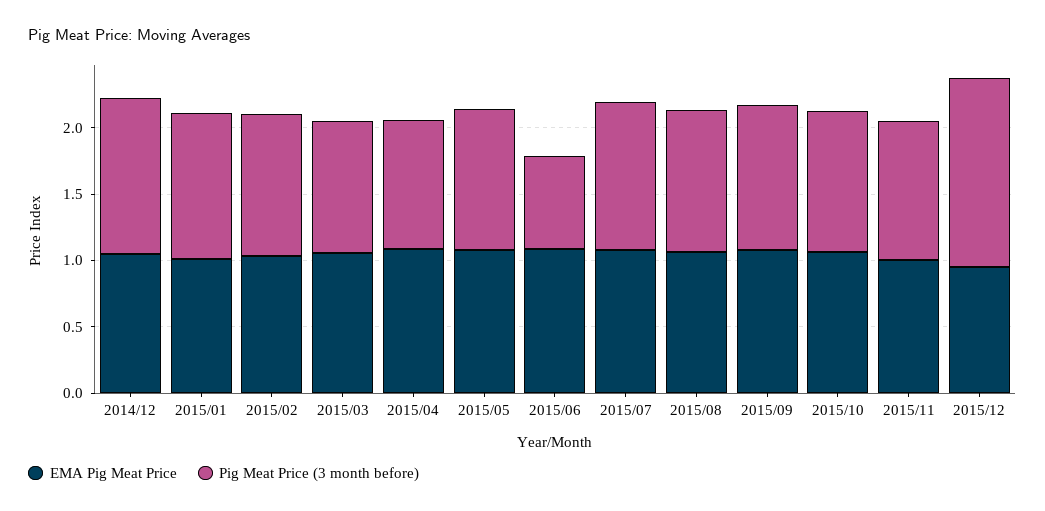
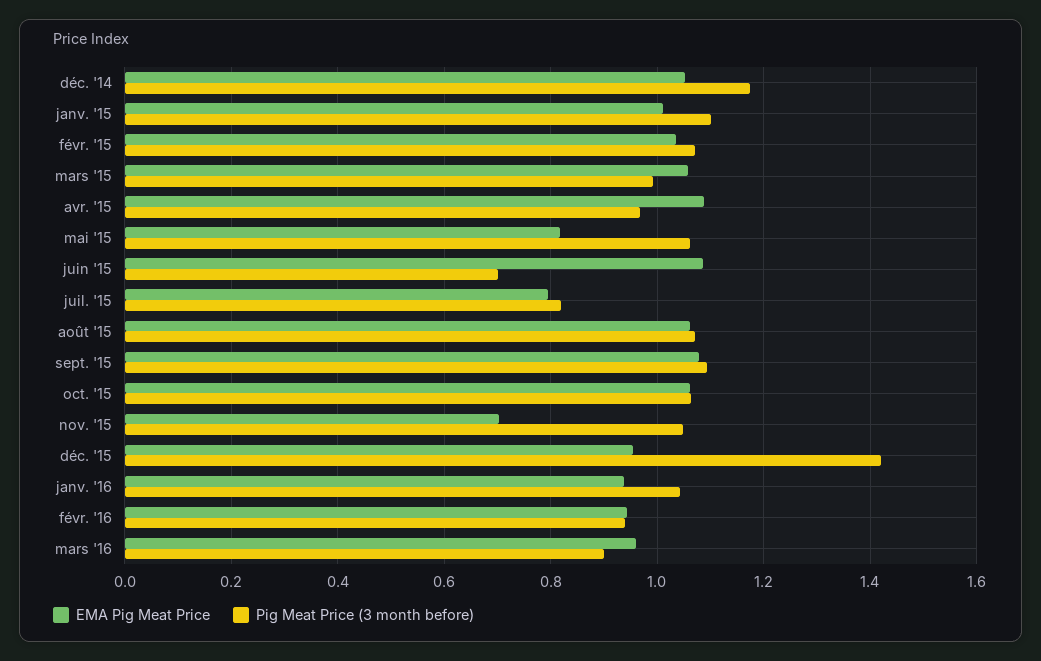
EMA Pig Meat Price, 2015/05: 1.1 -> 0.82
EMA Pig Meat Price, 2015/07: 1.1 -> 0.8
Pig Meat Price (3 month before), 2015/07: 1.1 -> 0.82
EMA Pig Meat Price, 2015/11: 1 -> 0.7
EMA Pig Meat Price, janv. '16: none -> 0.94
Pig Meat Price (3 month before), janv. '16: none -> 1.04
EMA Pig Meat Price, févr. '16: none -> 0.94
Pig Meat Price (3 month before), févr. '16: none -> 0.94
EMA Pig Meat Price, mars '16: none -> 0.96
Pig Meat Price (3 month before), mars '16: none -> 0.9

